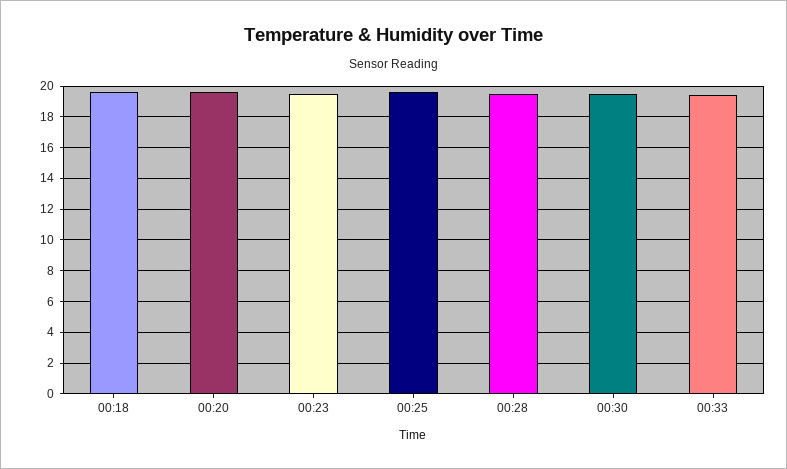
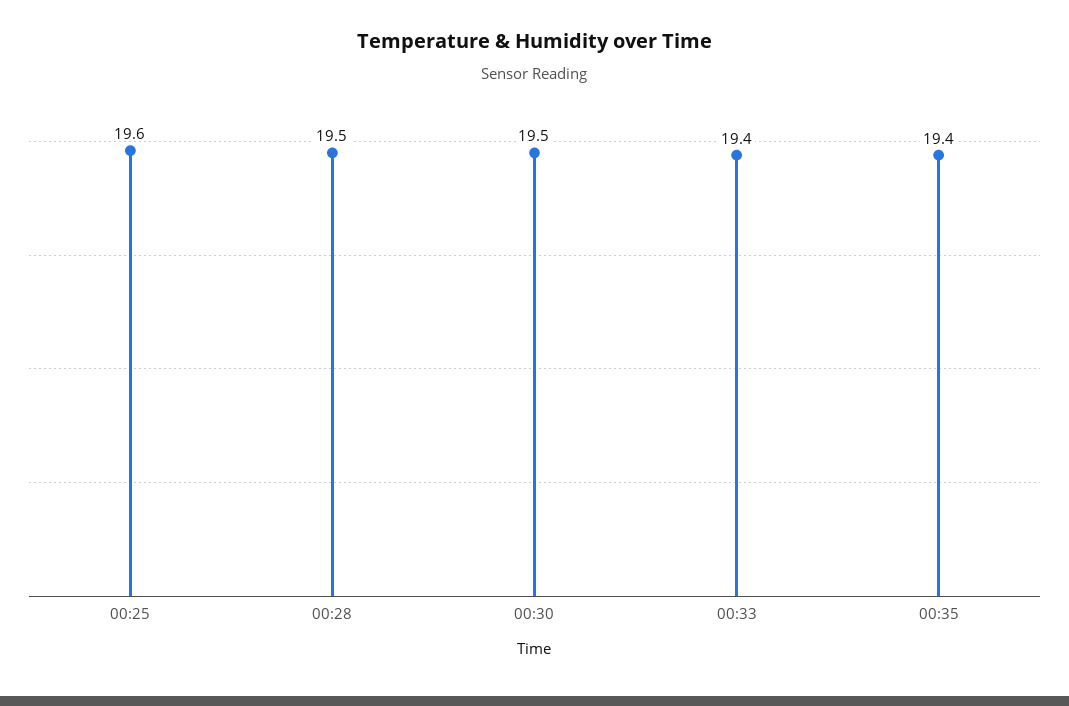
00:18: 19.5 -> none
00:20: 19.5 -> none
00:23: 19.5 -> none
00:35: none -> 19.4

